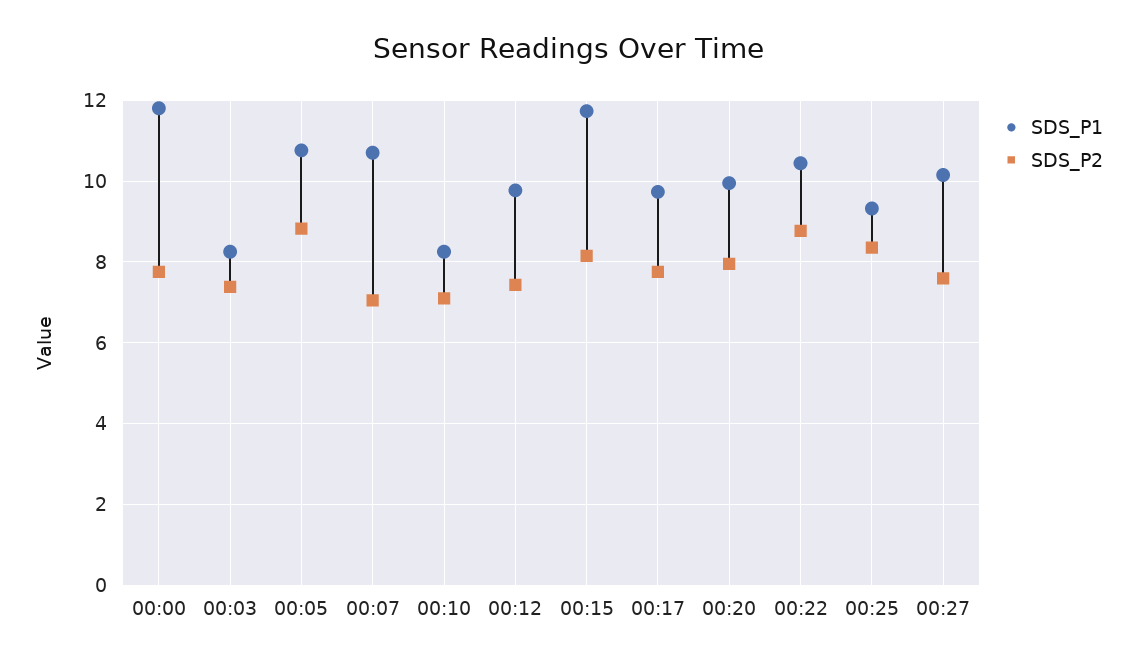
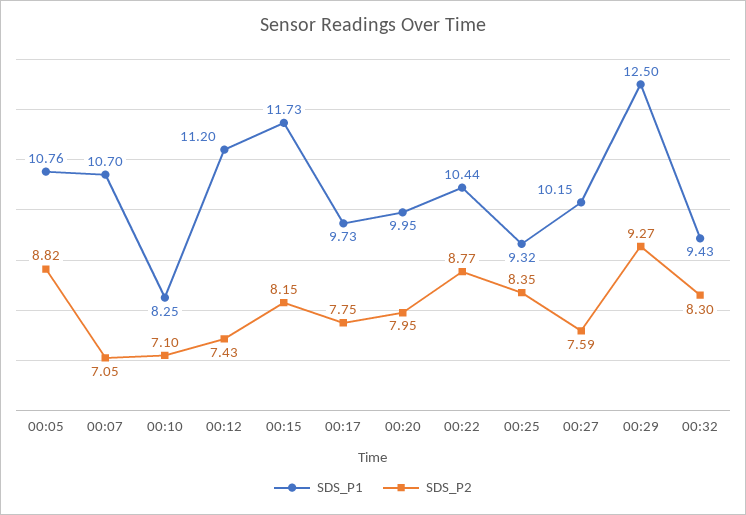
SDS_P1, 00:00: 11.8 -> none
SDS_P2, 00:00: 7.8 -> none
SDS_P1, 00:03: 8.2 -> none
SDS_P2, 00:03: 7.4 -> none
SDS_P1, 00:12: 9.8 -> 11.2
SDS_P1, 00:29: none -> 12.5
SDS_P2, 00:29: none -> 9.27
SDS_P1, 00:32: none -> 9.43
SDS_P2, 00:32: none -> 8.3

